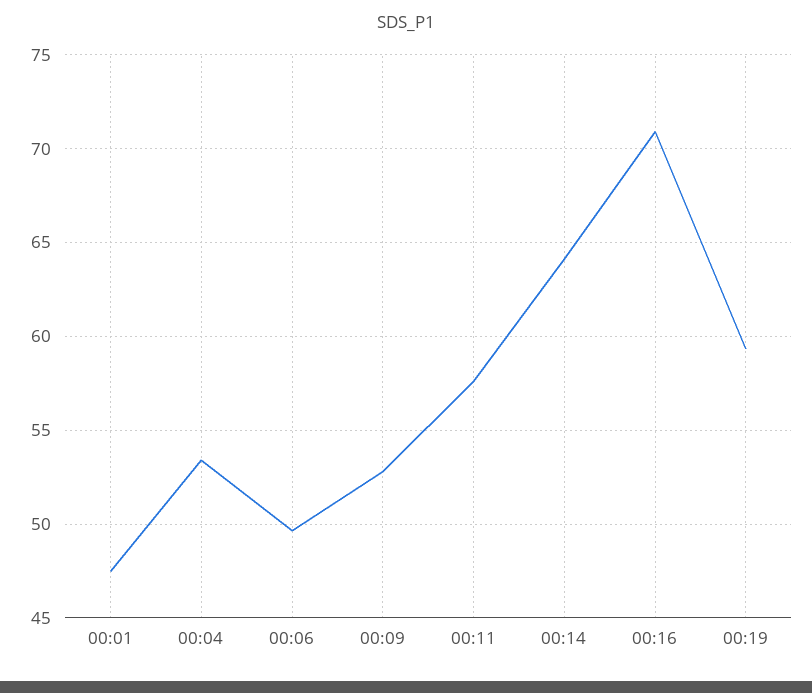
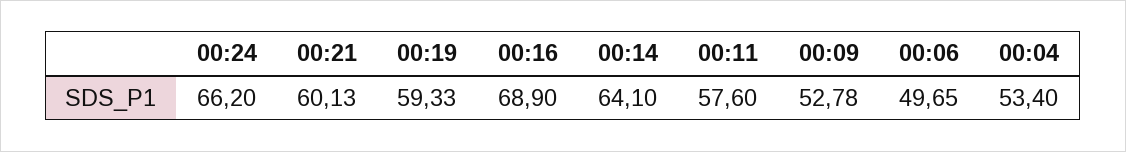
00:01: 47.5 -> none
00:16: 71 -> 68.9
00:24: none -> 66.2
00:21: none -> 60.13

